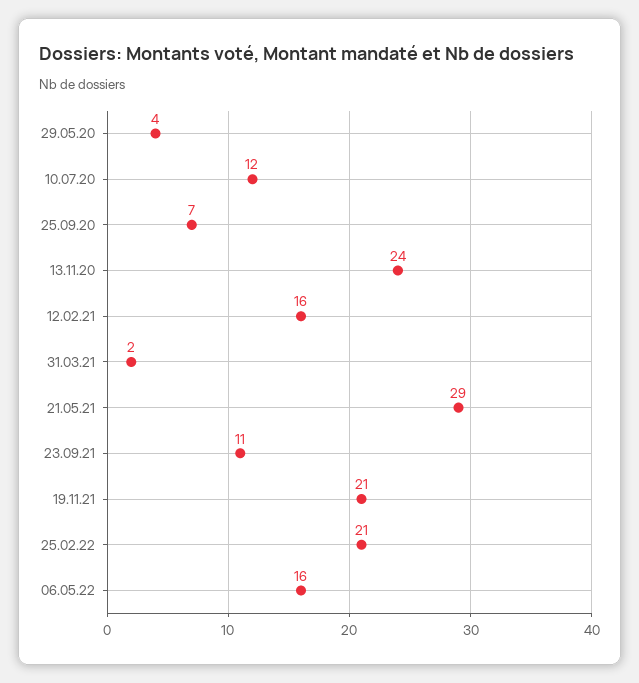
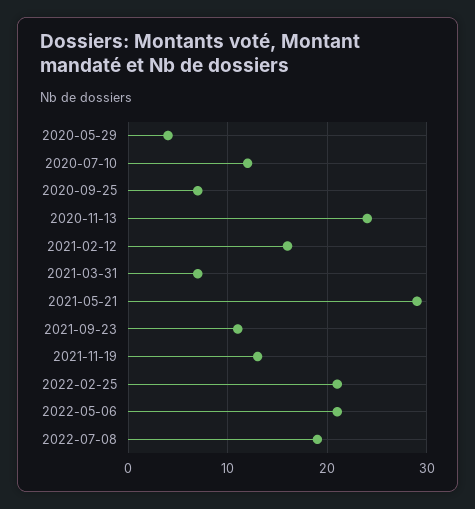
31.03.21: 2 -> 7
19.11.21: 21 -> 13
06.05.22: 16 -> 21
2022-07-08: none -> 19

